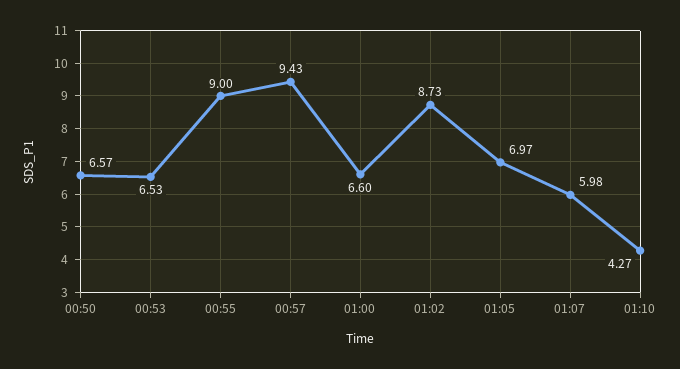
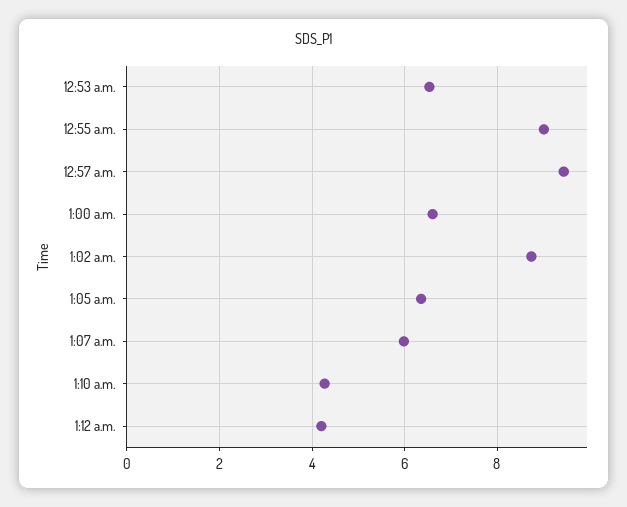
00:50: 6.57 -> none
01:05: 6.97 -> 6.4
1:12 a.m.: none -> 4.2

